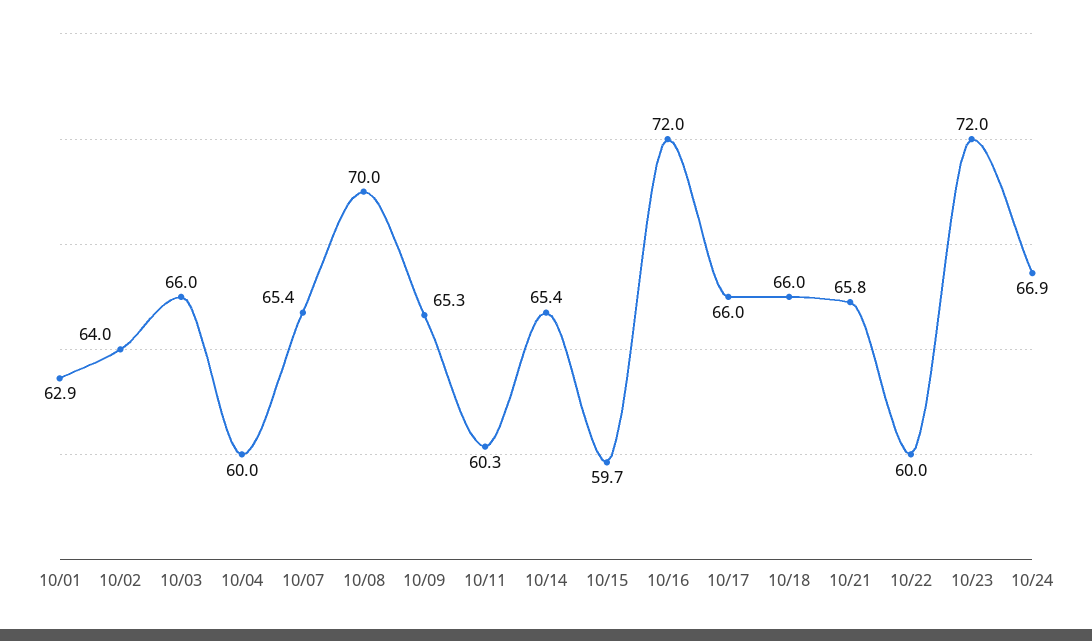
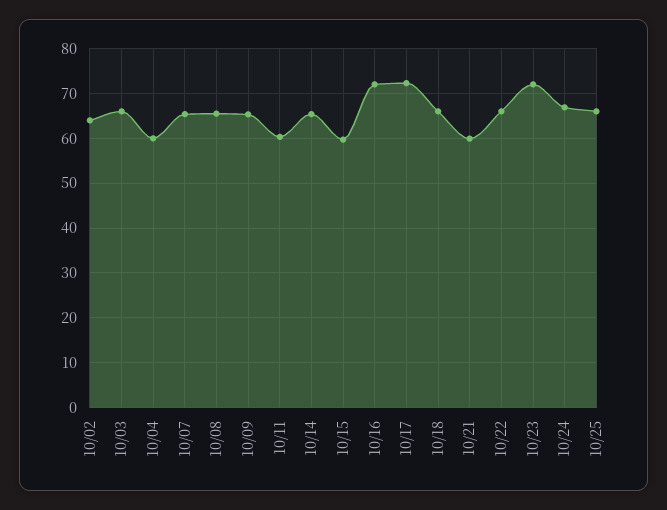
10/01: 62.9 -> none
10/08: 70 -> 66
10/17: 66 -> 72
10/21: 65.8 -> 60
10/22: 60 -> 66
10/25: none -> 66

